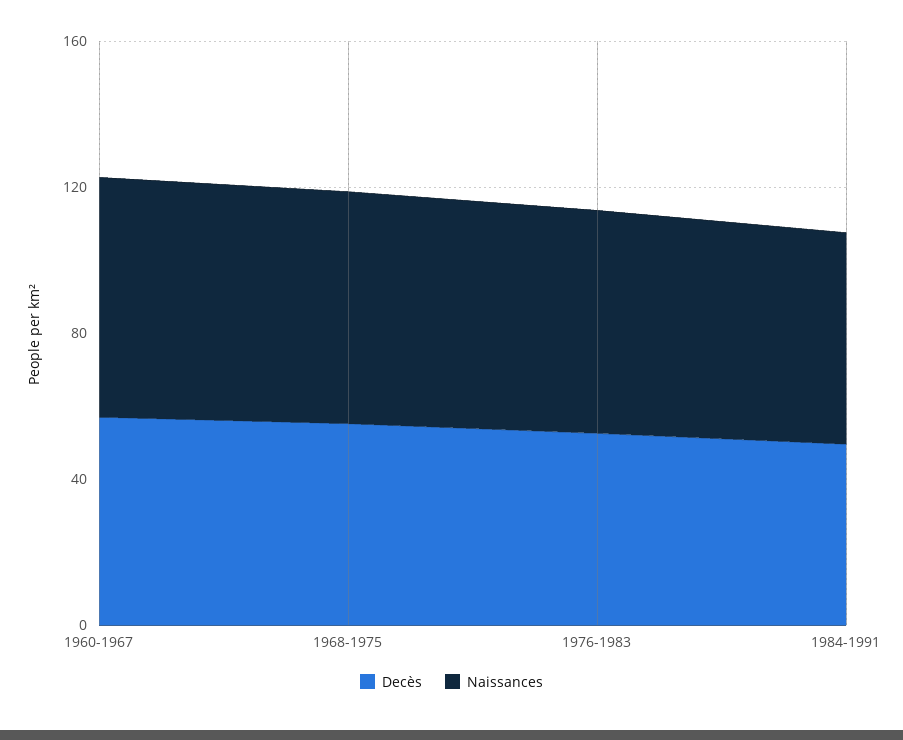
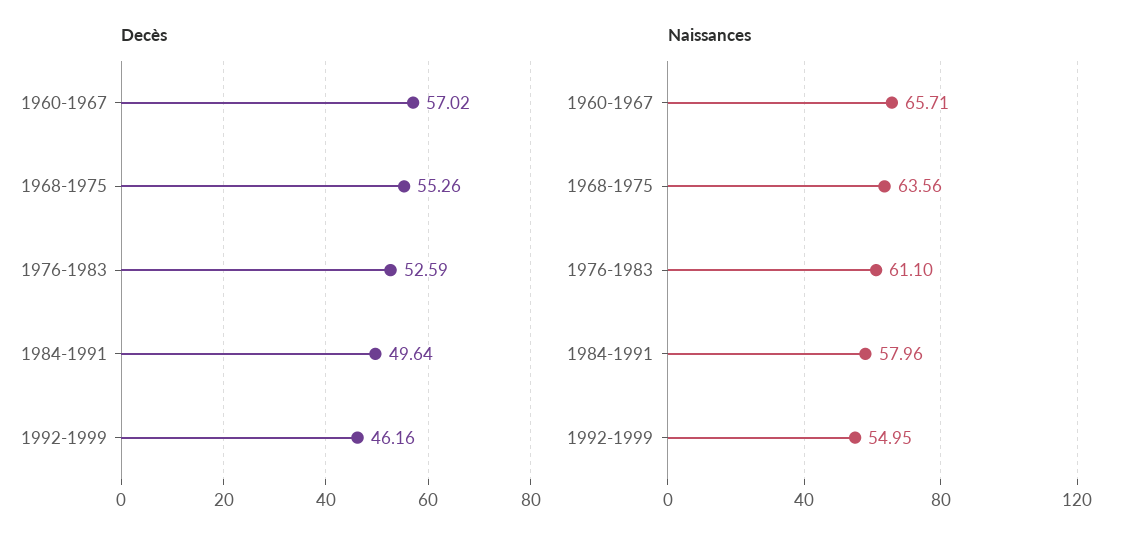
Decès, 1992-1999: none -> 46.16
Naissances, 1992-1999: none -> 54.95

